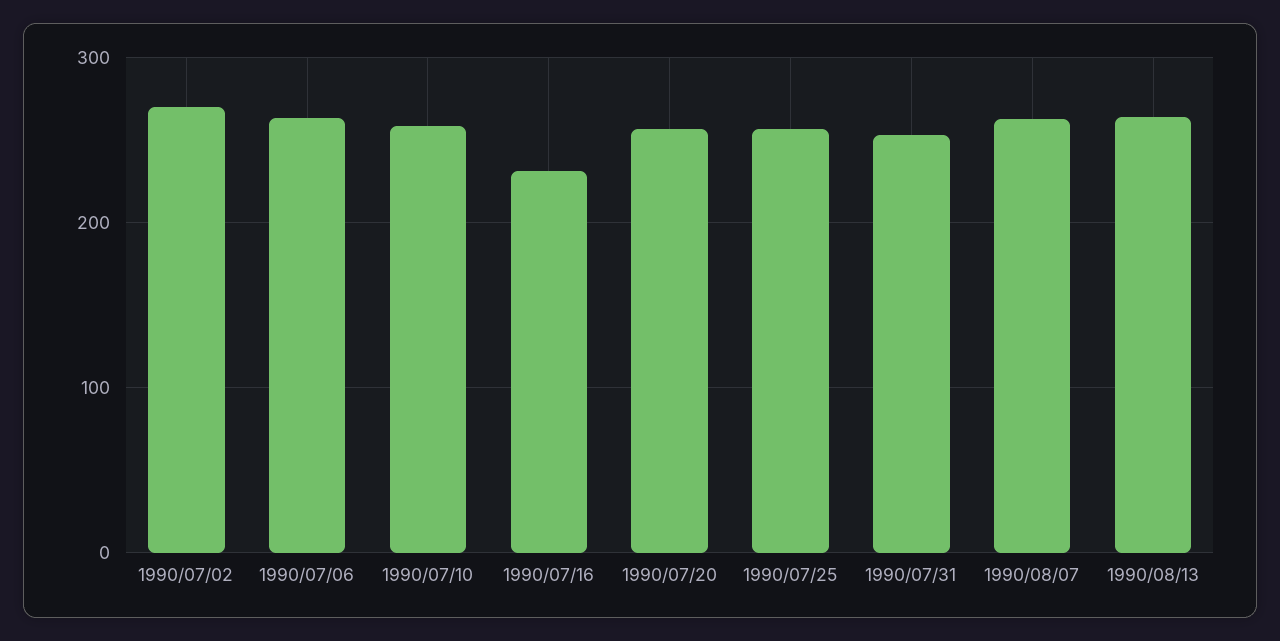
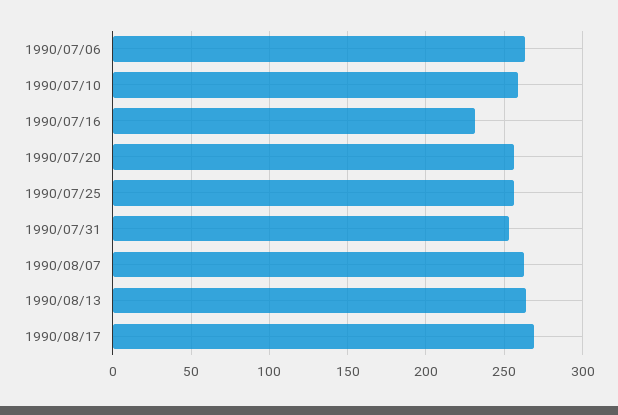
1990/07/02: 270 -> none
1990/08/17: none -> 270

